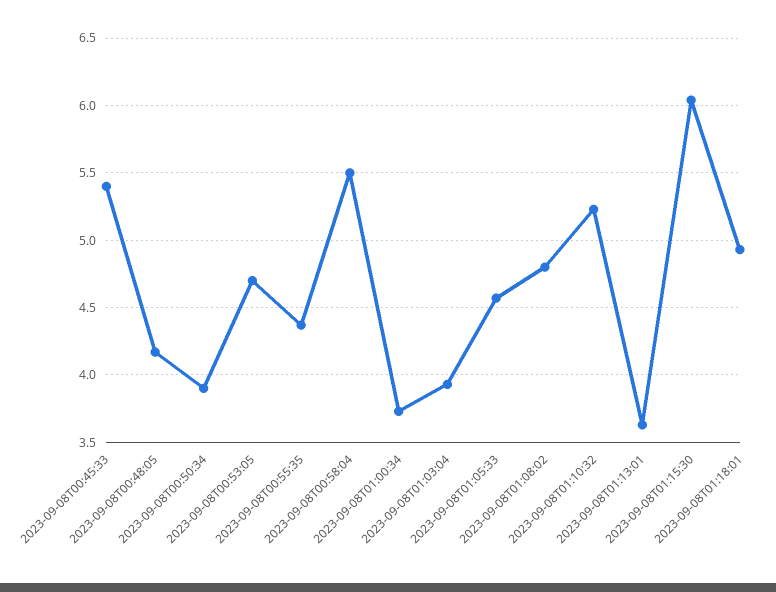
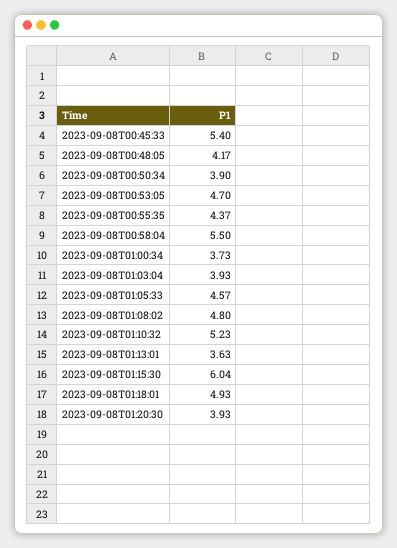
2023-09-08T01:20:30: none -> 3.93

